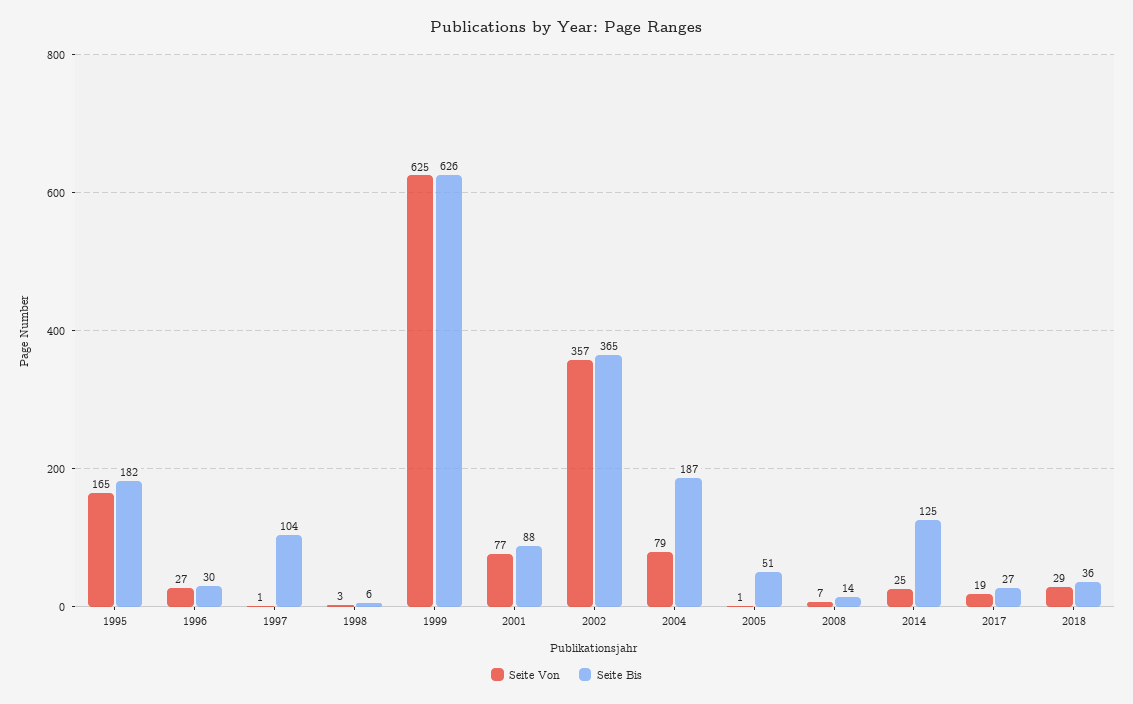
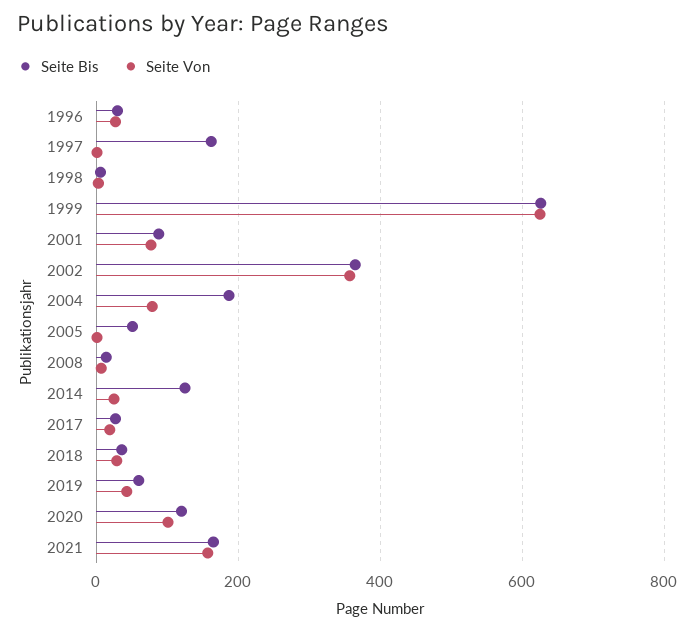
Seite Von, 1995: 165 -> none
Seite Bis, 1995: 182 -> none
Seite Bis, 1997: 104 -> 160
Seite Bis, 2019: none -> 60
Seite Von, 2019: none -> 40
Seite Bis, 2020: none -> 120
Seite Von, 2020: none -> 100
Seite Bis, 2021: none -> 160
Seite Von, 2021: none -> 160

